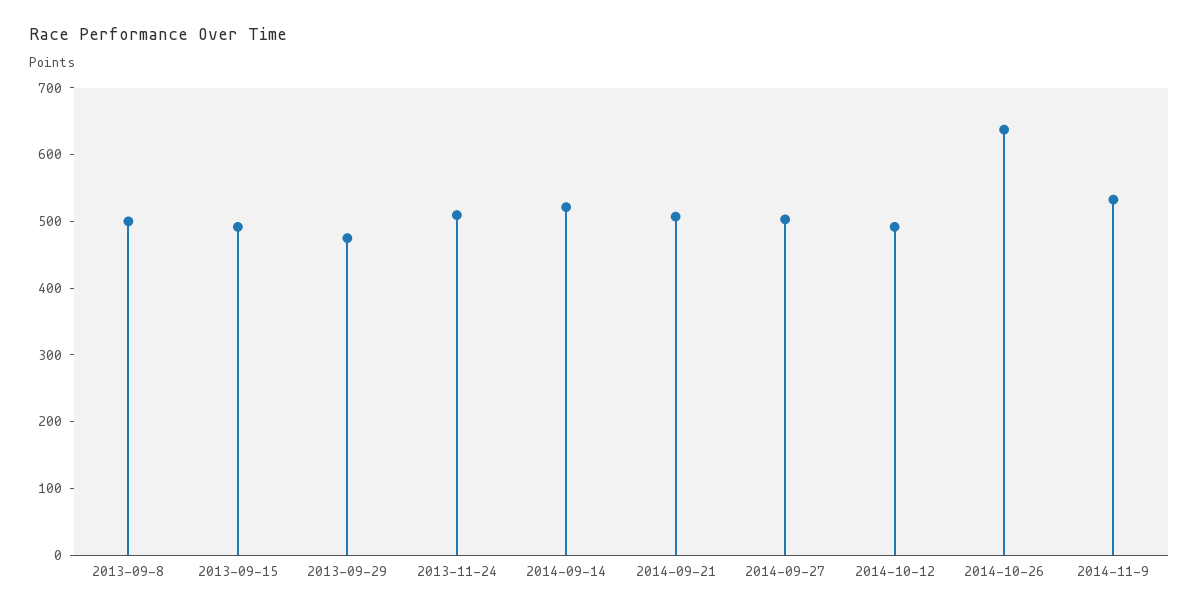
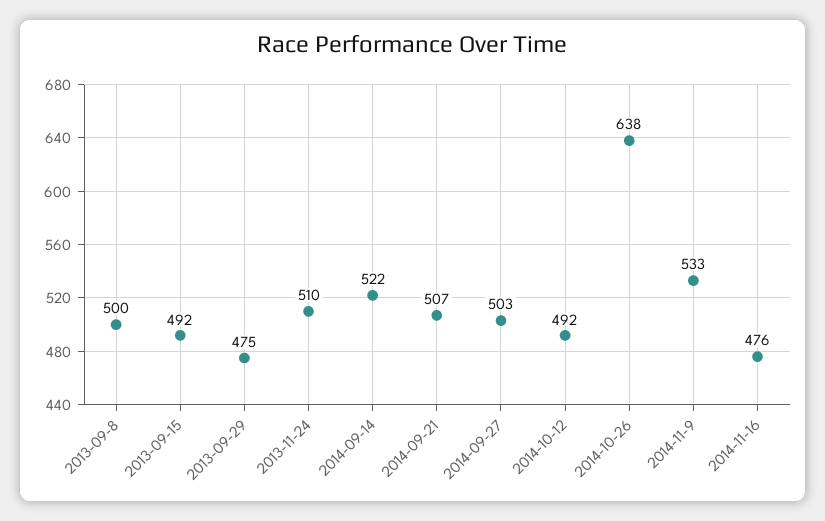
2014-11-16: none -> 476

